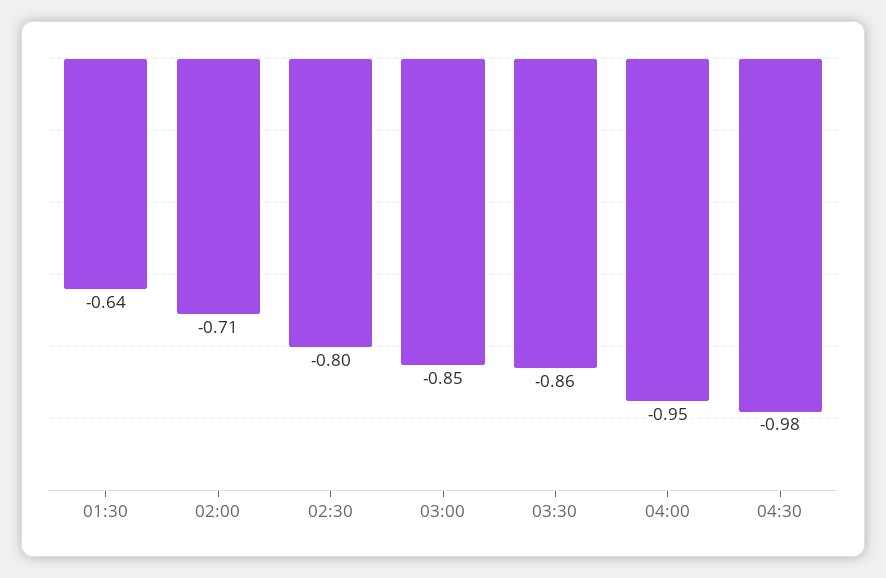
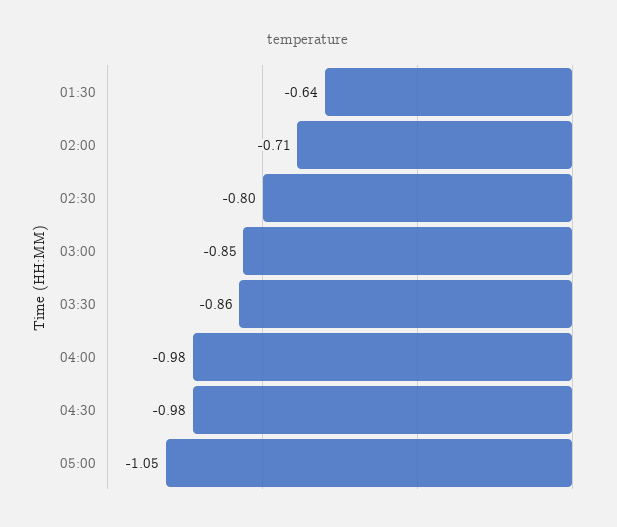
04:00: -0.95 -> -0.98
05:00: none -> -1.05

